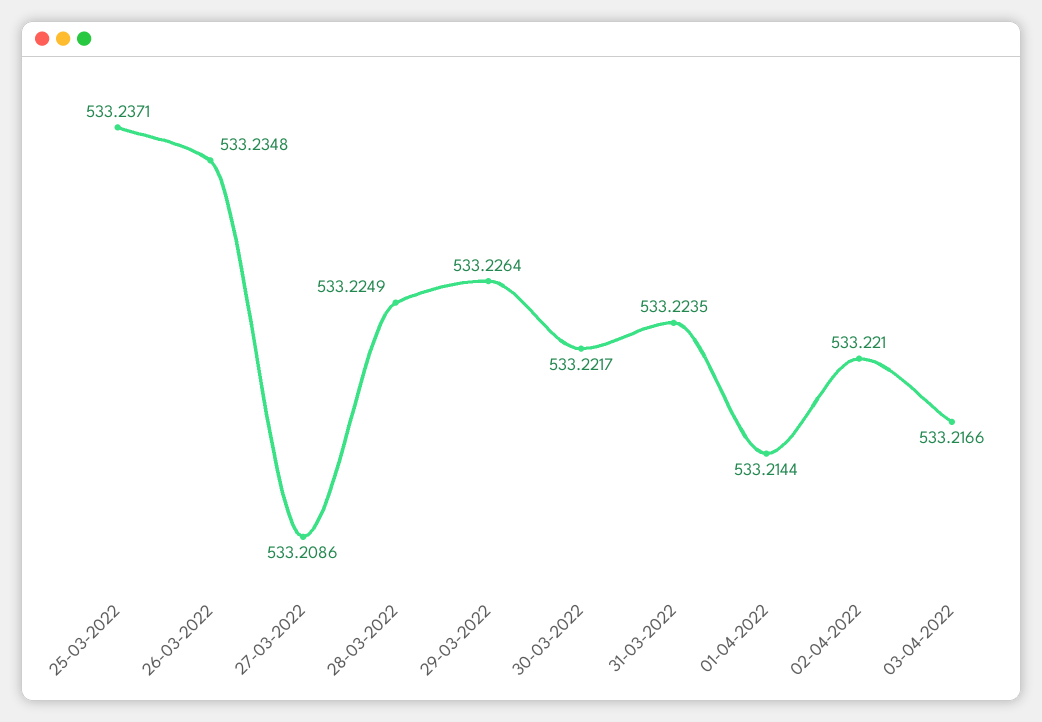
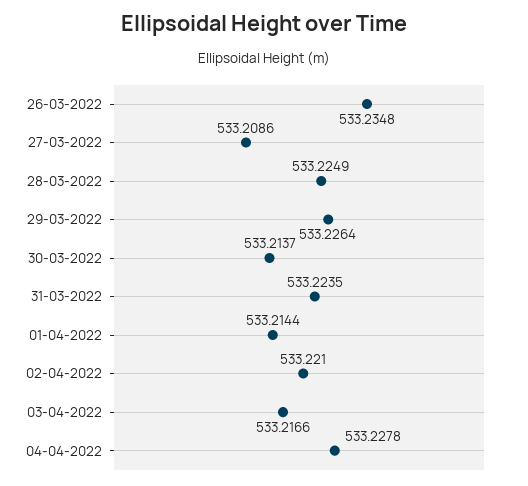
25-03-2022: 533.2371 -> none
30-03-2022: 533.2217 -> 533.2137
04-04-2022: none -> 533.2278

